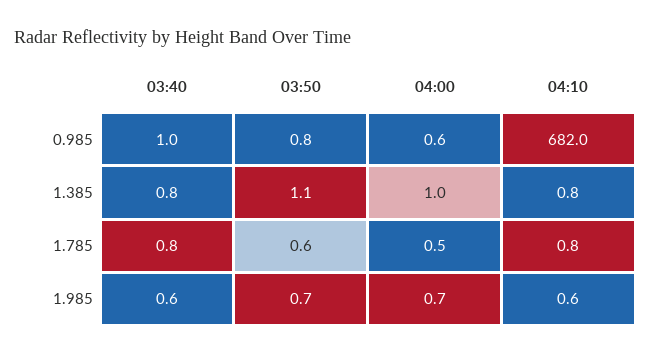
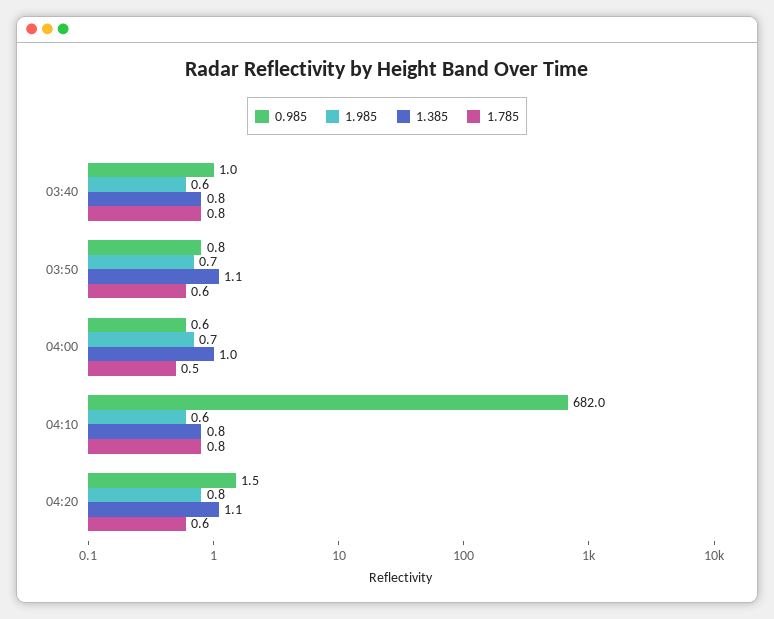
0.985, 04:20: none -> 1.5
1.985, 04:20: none -> 0.8
1.385, 04:20: none -> 1.1
1.785, 04:20: none -> 0.6

